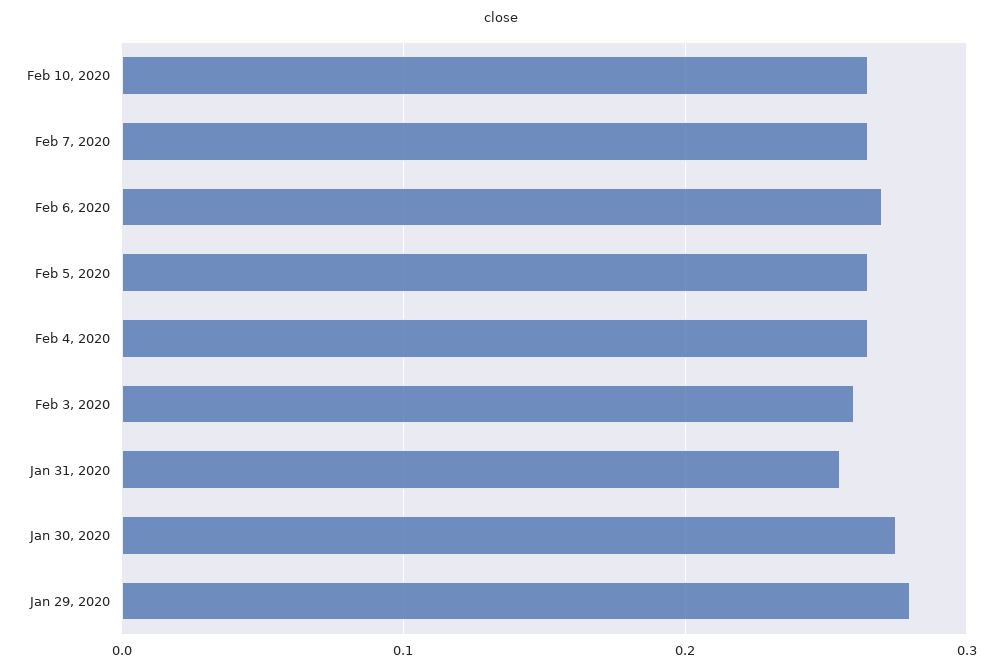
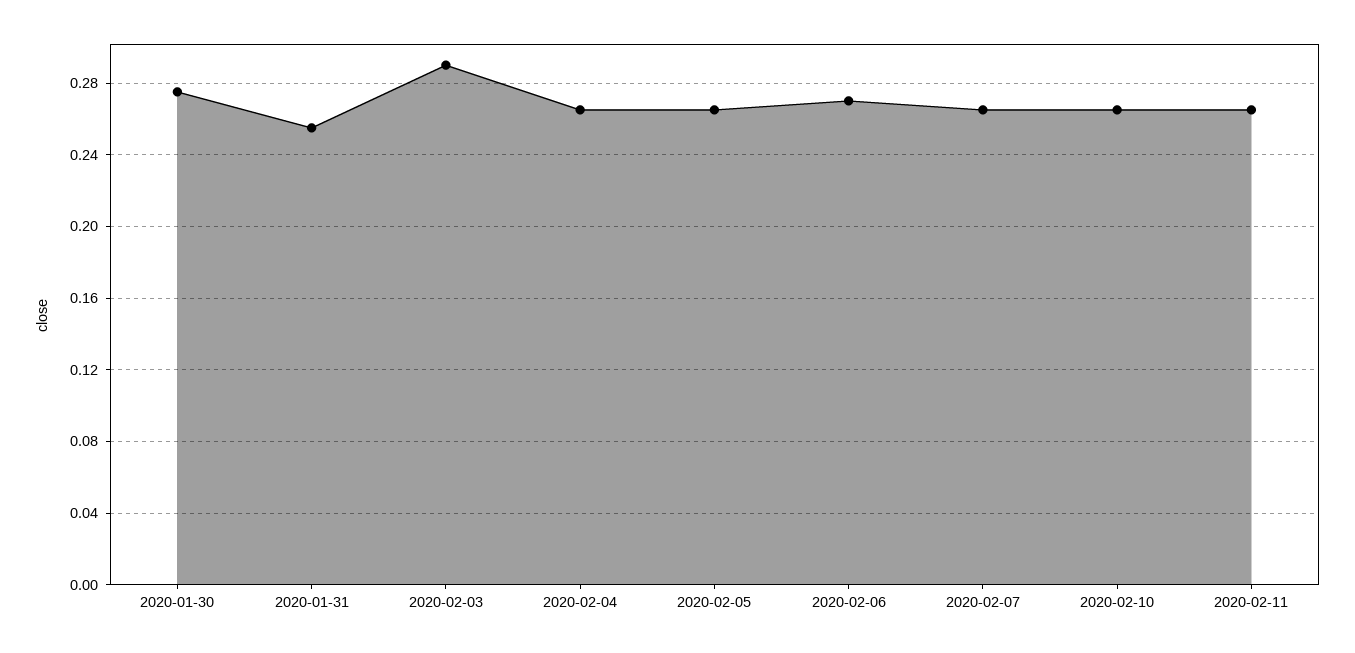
Feb 3, 2020: 0.26 -> 0.29
Jan 29, 2020: 0.28 -> none
2020-02-11: none -> 0.265

